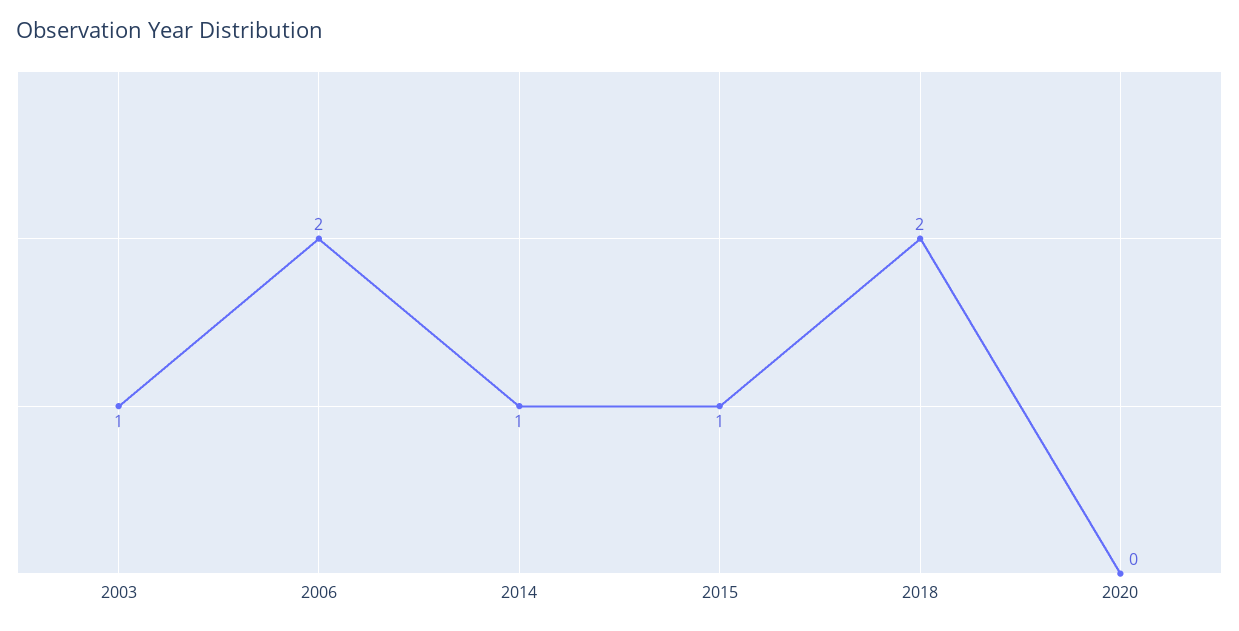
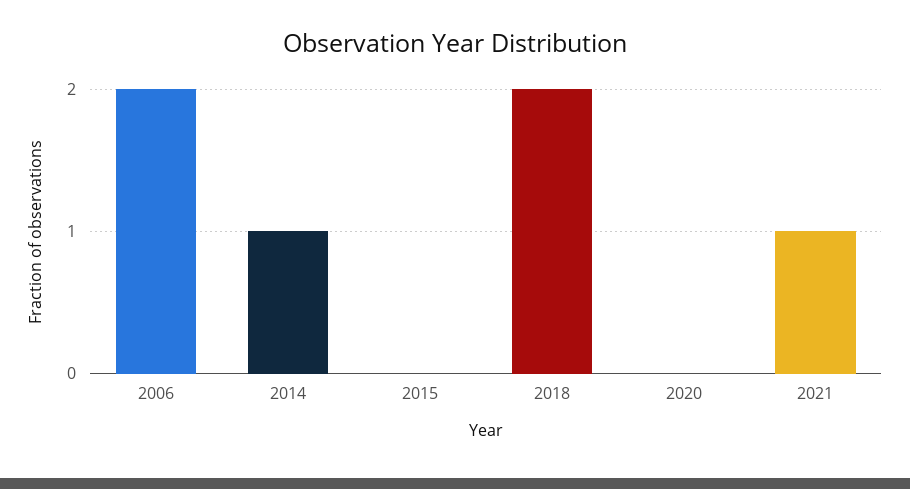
2003: 1 -> none
2015: 1 -> 0
2021: none -> 1

